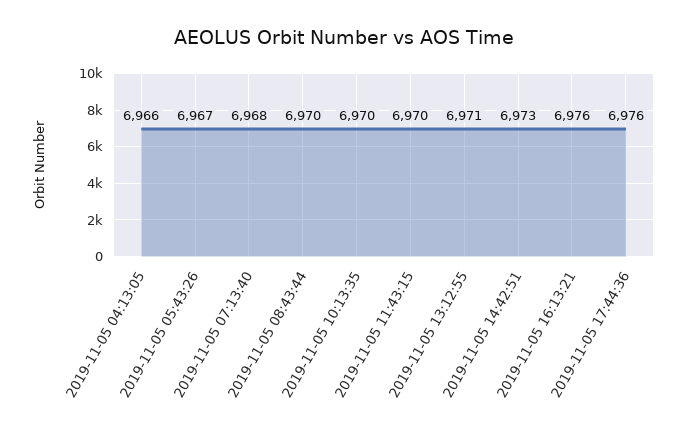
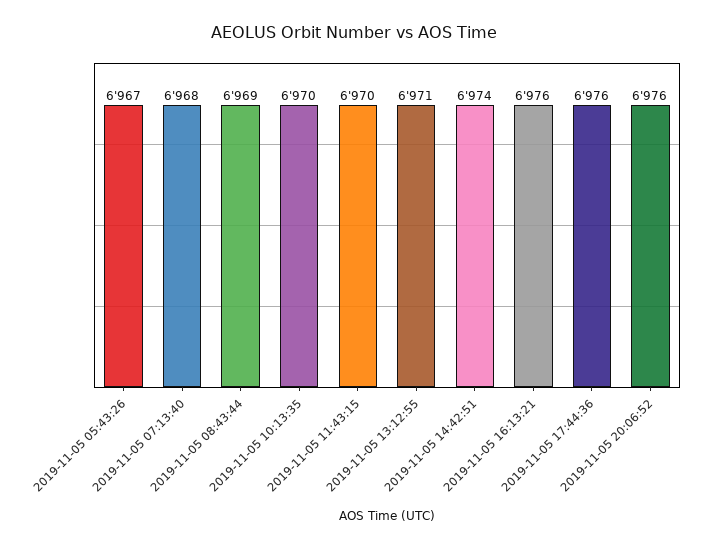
2019-11-05 04:13:05: 6966 -> none
2019-11-05 08:43:44: 6970 -> 6969
2019-11-05 14:42:51: 6973 -> 6974
2019-11-05 20:06:52: none -> 6976

